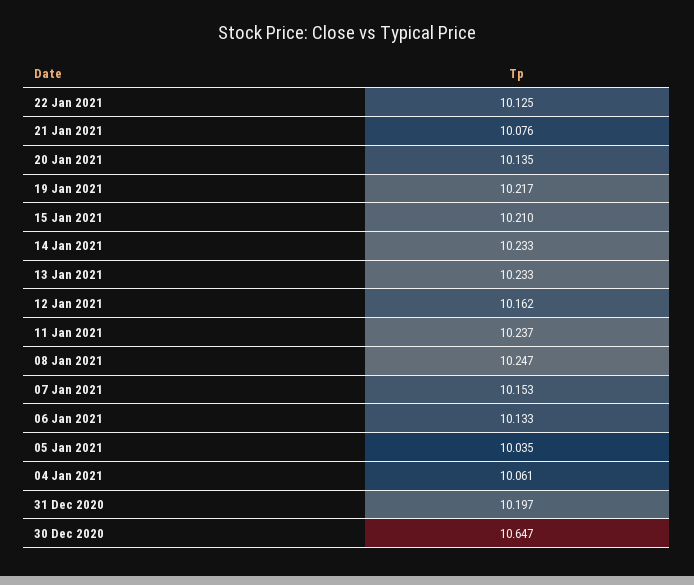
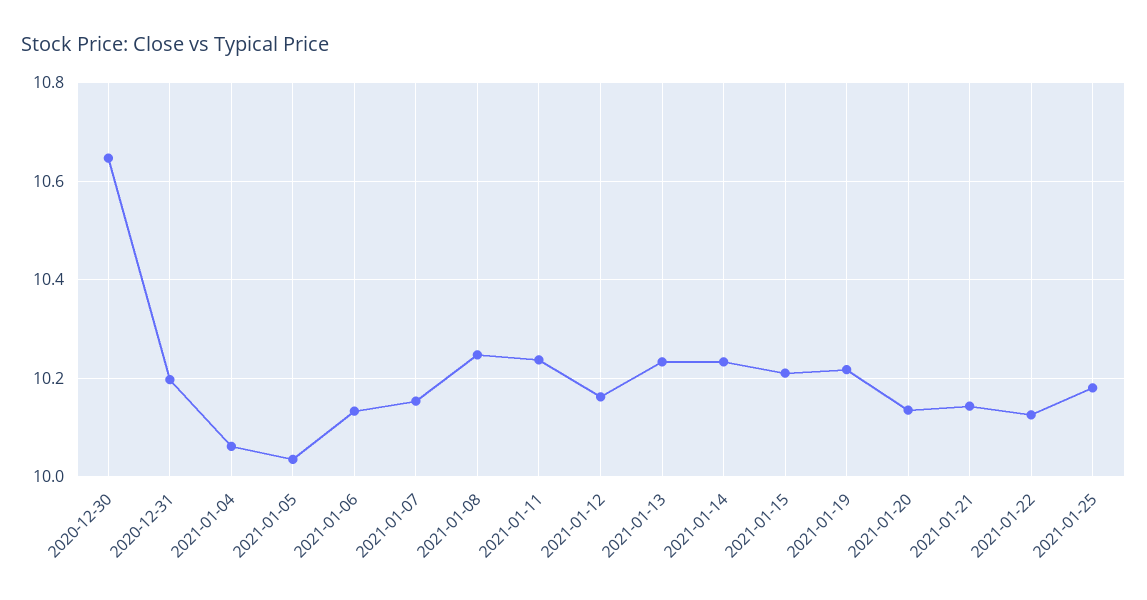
21 Jan 2021: 10.076 -> 10.14
2021-01-25: none -> 10.18

